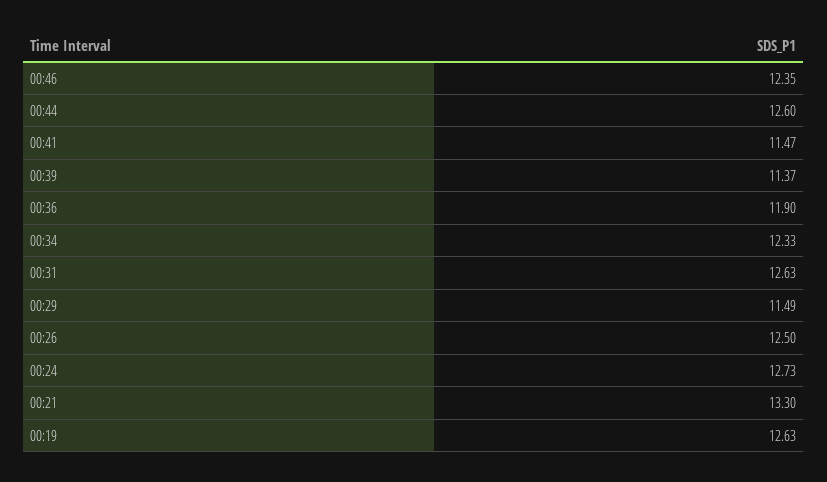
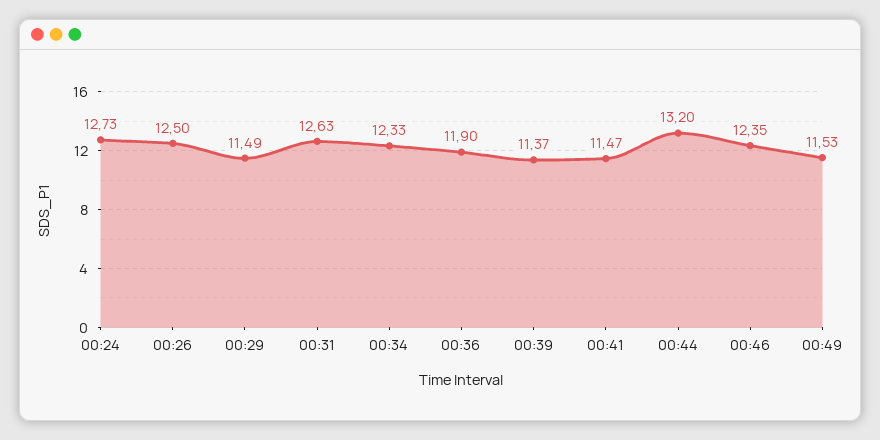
00:44: 12.6 -> 13.2
00:21: 13.3 -> none
00:19: 12.63 -> none
00:49: none -> 11.53

